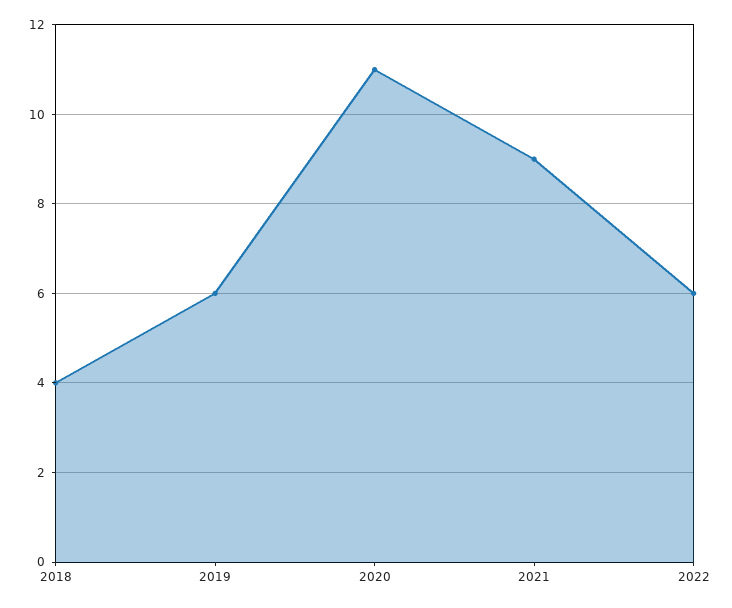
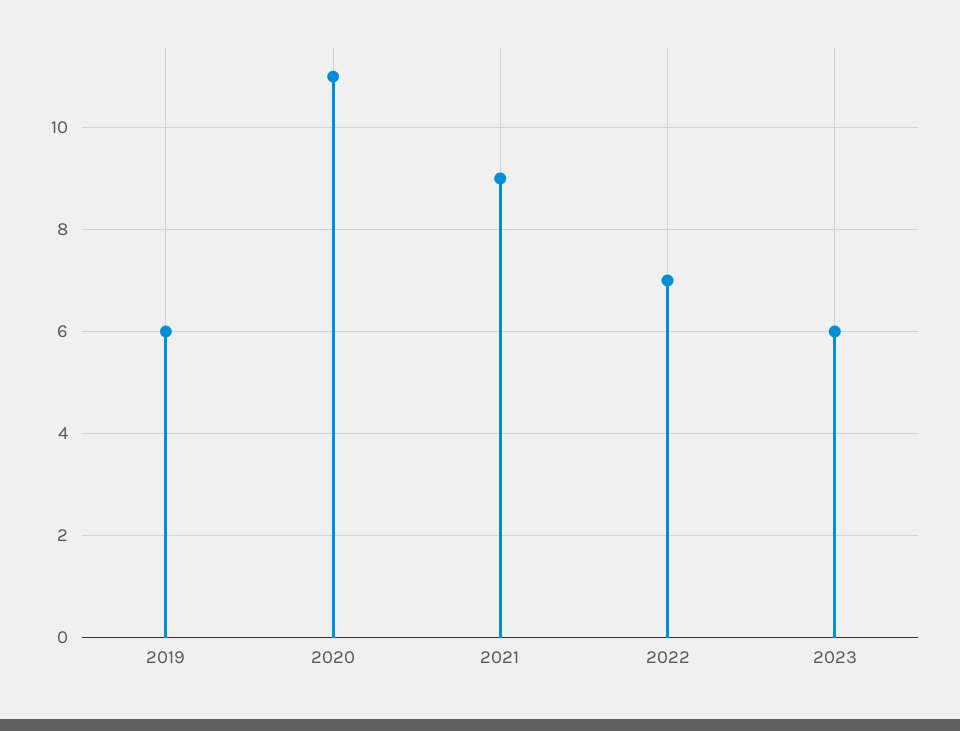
2018: 4 -> none
2022: 6 -> 7
2023: none -> 6

